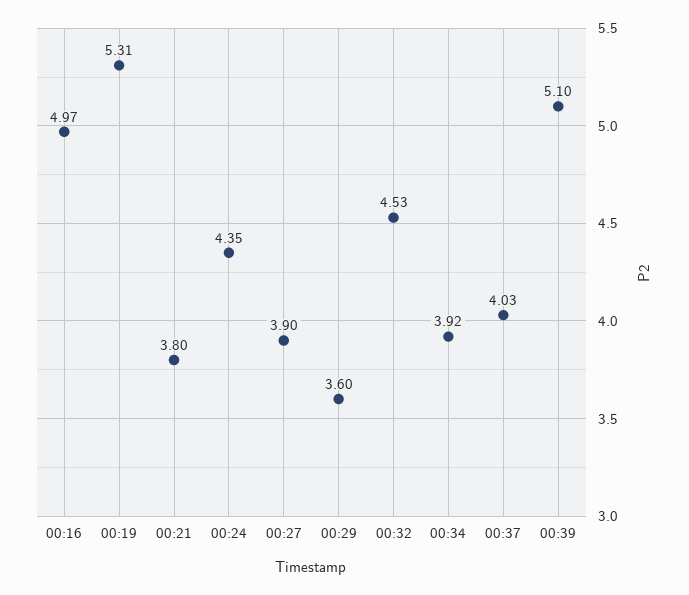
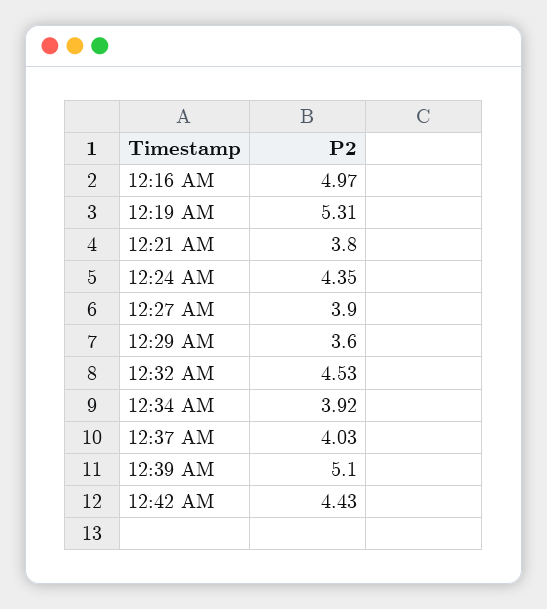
12:42 AM: none -> 4.43

